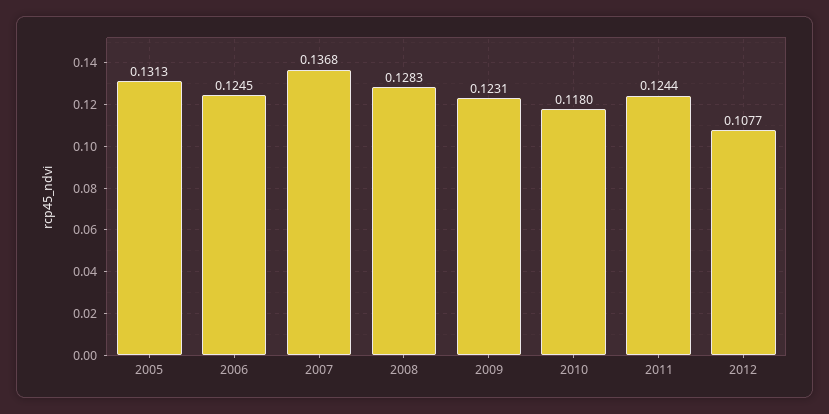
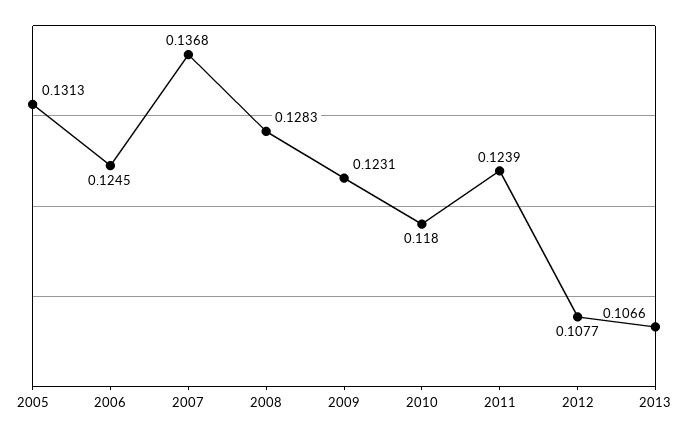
2011: 0.1244 -> 0.1239
2013: none -> 0.1066

